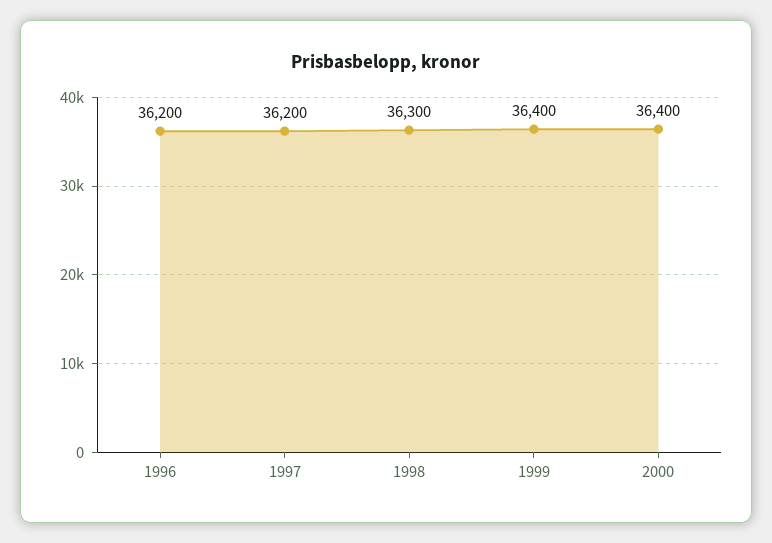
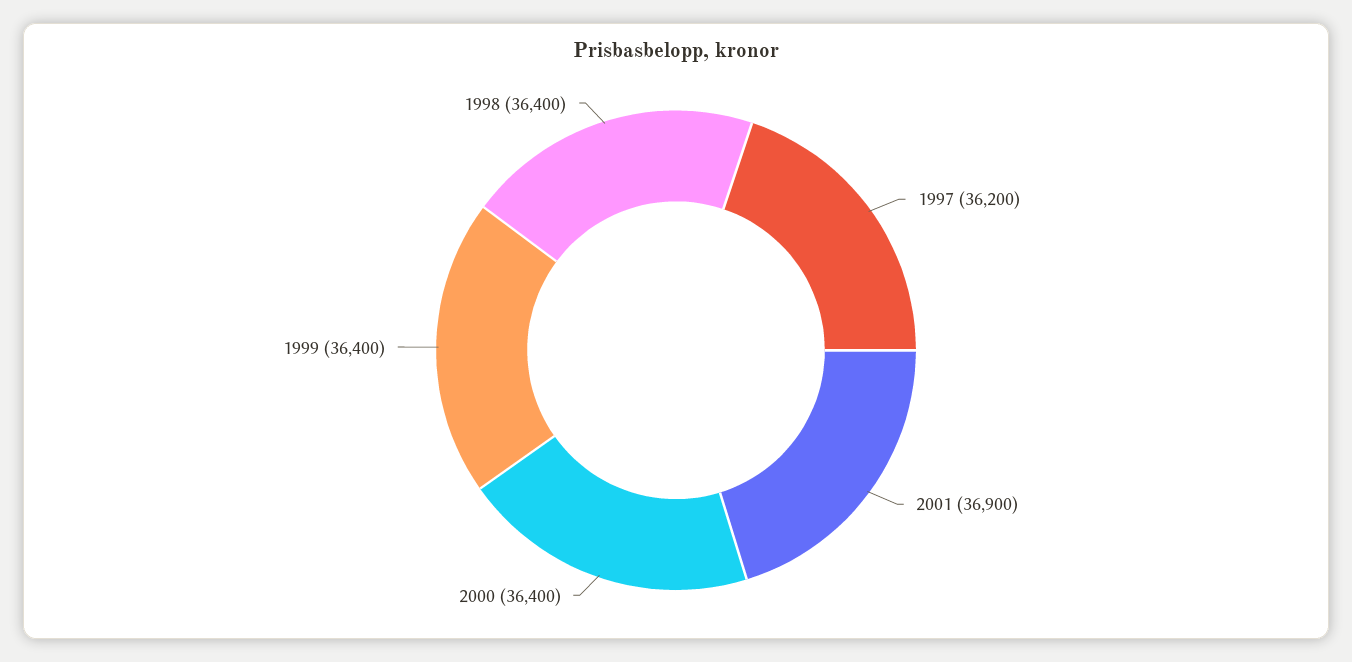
1996: 36200 -> none
1998: 36300 -> 36400
2001: none -> 36900

